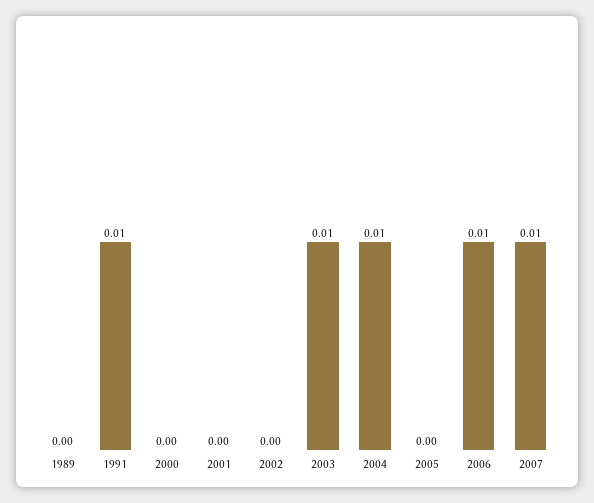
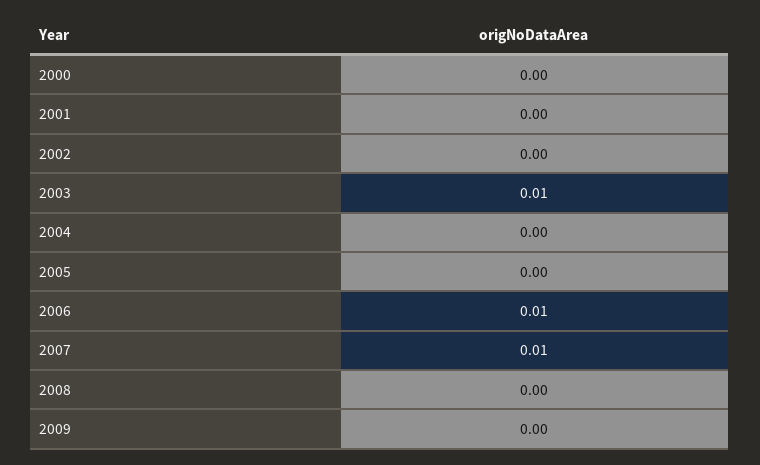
1989: 0 -> none
1991: 0.01 -> none
2004: 0.01 -> 0
2008: none -> 0
2009: none -> 0

